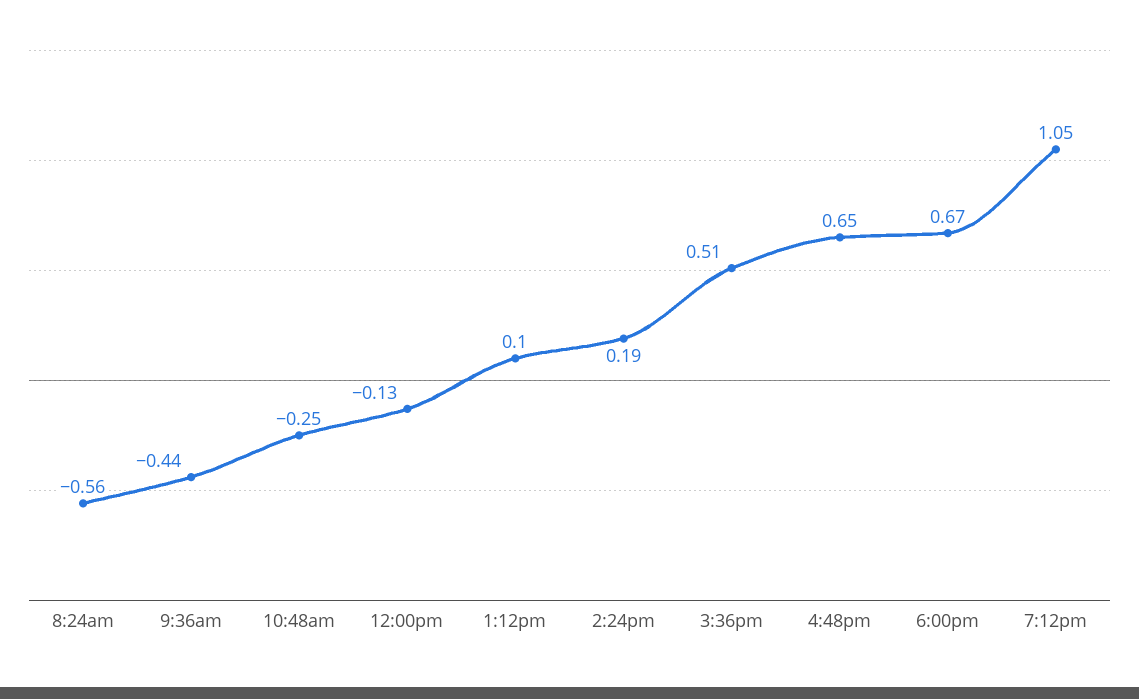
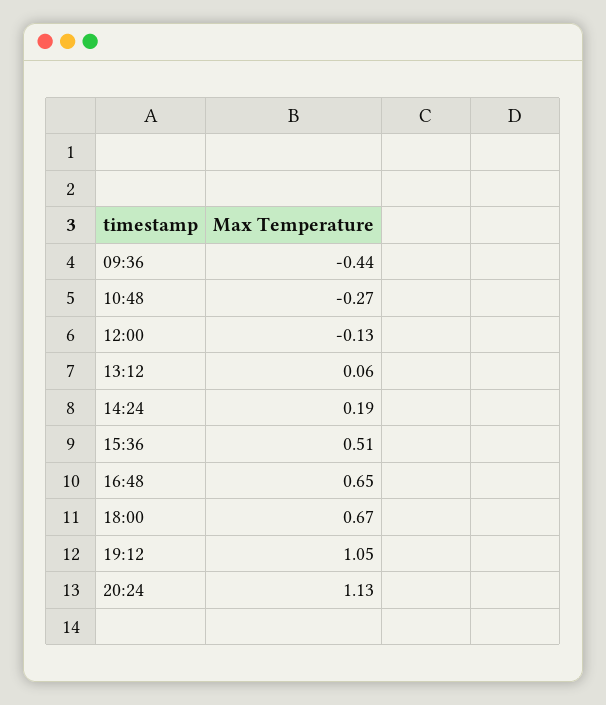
8:24am: -0.56 -> none
10:48am: -0.25 -> -0.27
1:12pm: 0.1 -> 0.06
20:24: none -> 1.13

